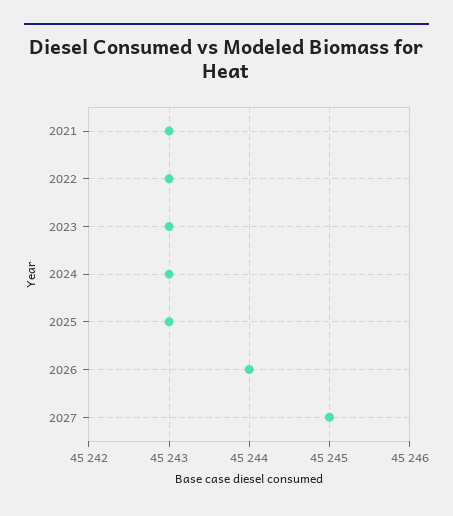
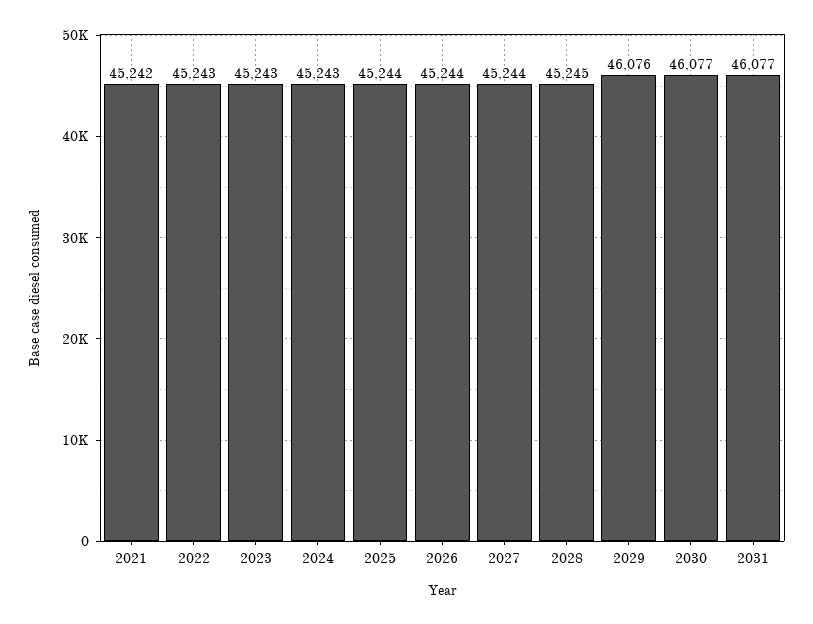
2021: 45243 -> 45242
2025: 45243 -> 45244
2027: 45245 -> 45244
2028: none -> 45245
2029: none -> 46076
2030: none -> 46077
2031: none -> 46077

